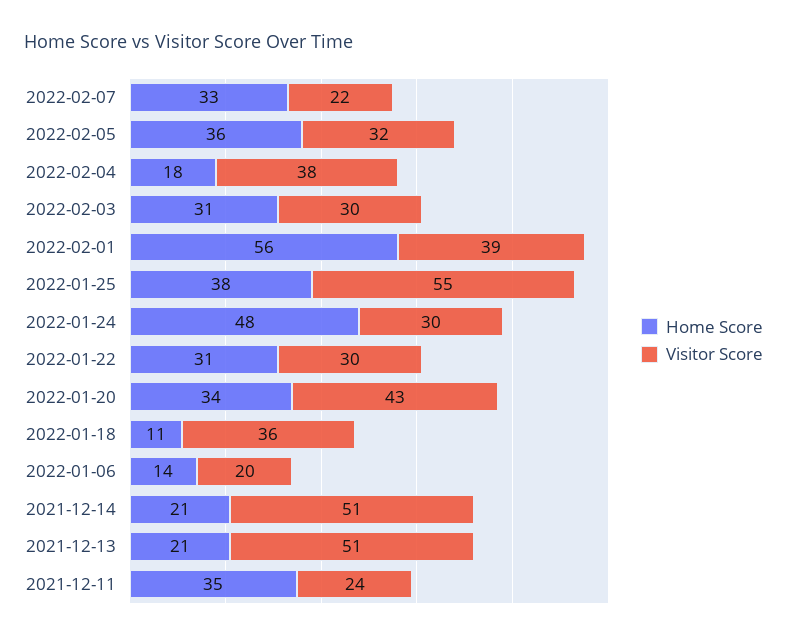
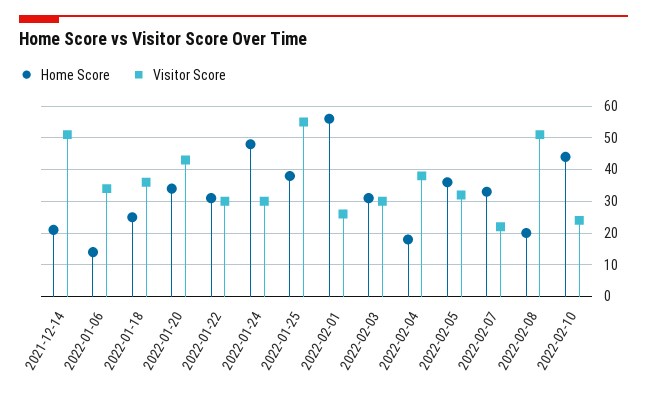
Visitor Score, 2022-02-01: 39 -> 25
Home Score, 2022-01-18: 11 -> 25
Visitor Score, 2022-01-06: 20 -> 35
Home Score, 2021-12-13: 21 -> none
Visitor Score, 2021-12-13: 51 -> none
Home Score, 2021-12-11: 35 -> none
Visitor Score, 2021-12-11: 24 -> none
Home Score, 2022-02-08: none -> 20
Visitor Score, 2022-02-08: none -> 50
Home Score, 2022-02-10: none -> 45
Visitor Score, 2022-02-10: none -> 25

